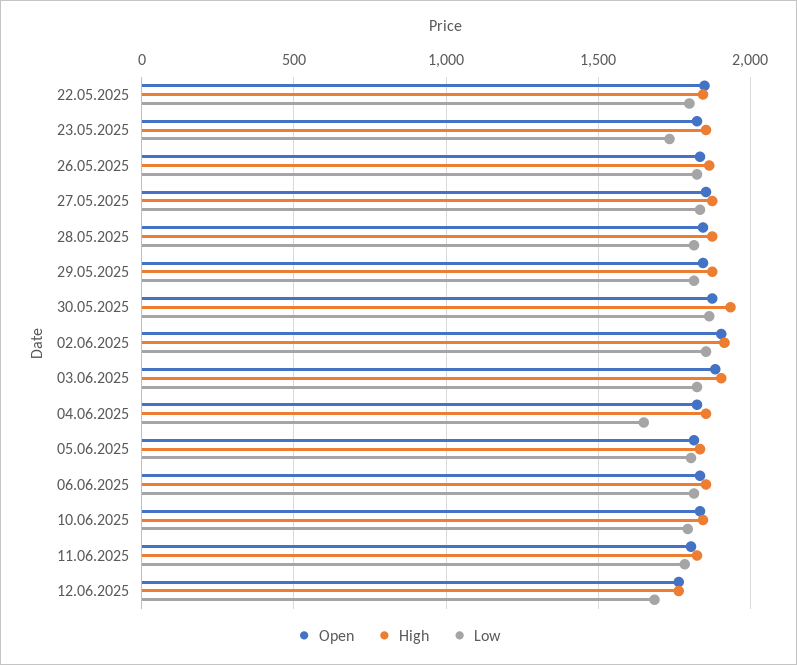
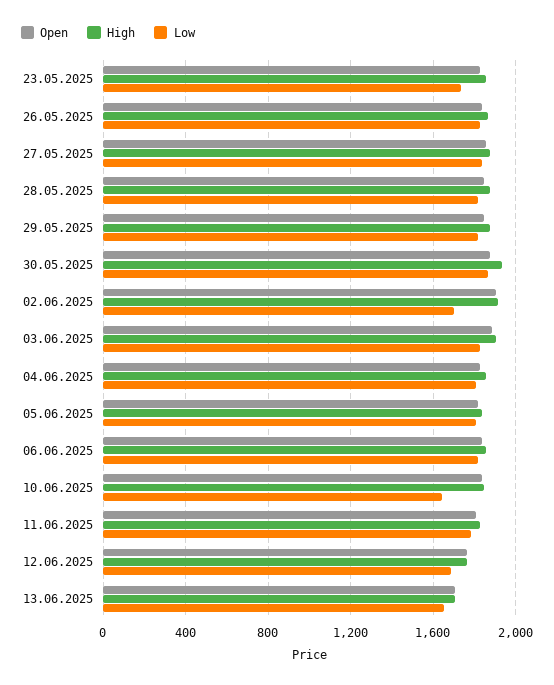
Open, 22.05.2025: 1850 -> none
High, 22.05.2025: 1850 -> none
Low, 22.05.2025: 1800 -> none
Low, 02.06.2025: 1850 -> 1700
Low, 04.06.2025: 1650 -> 1800
Low, 10.06.2025: 1800 -> 1650
Open, 13.06.2025: none -> 1700
High, 13.06.2025: none -> 1700
Low, 13.06.2025: none -> 1650

